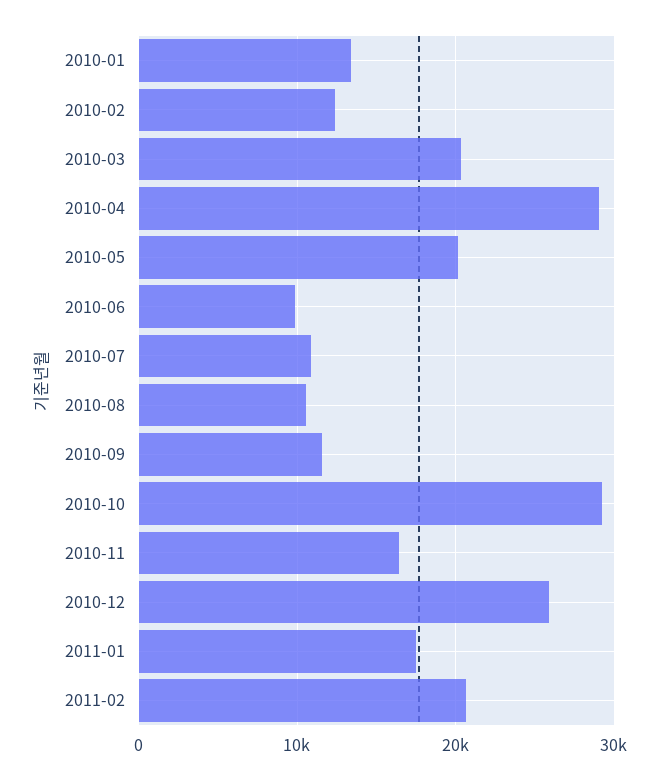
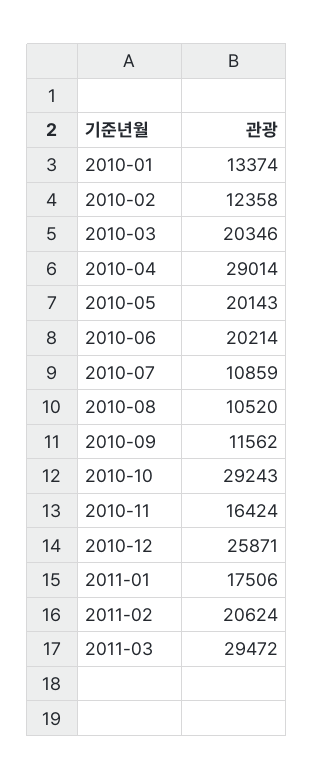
2010-06: 10000 -> 20214
2011-03: none -> 29472

